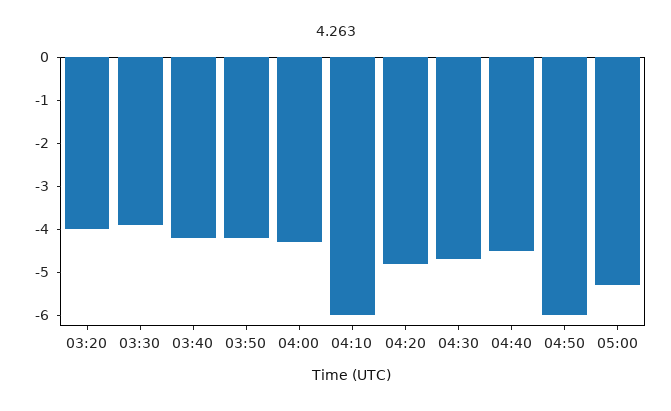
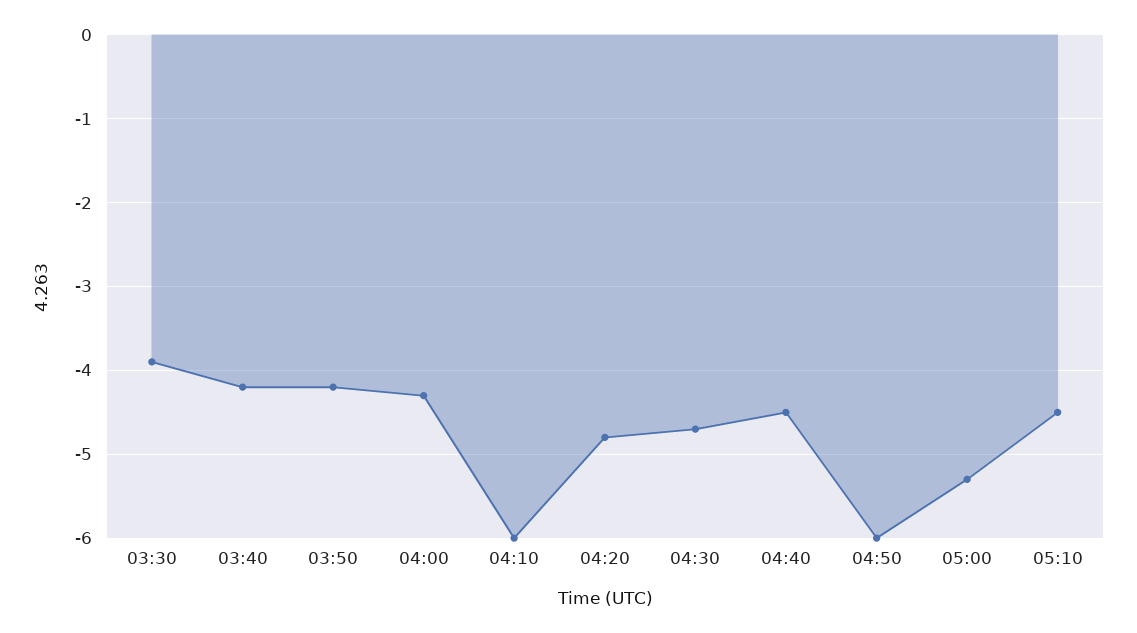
03:20: -4 -> none
05:10: none -> -4.5

